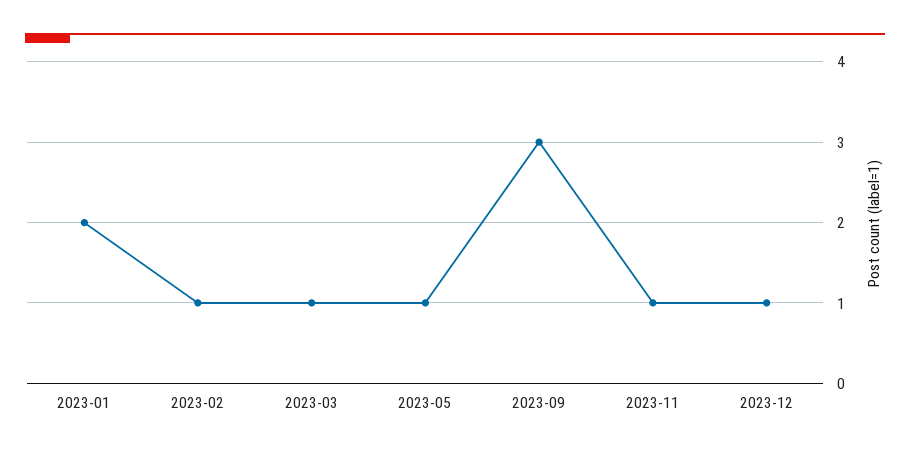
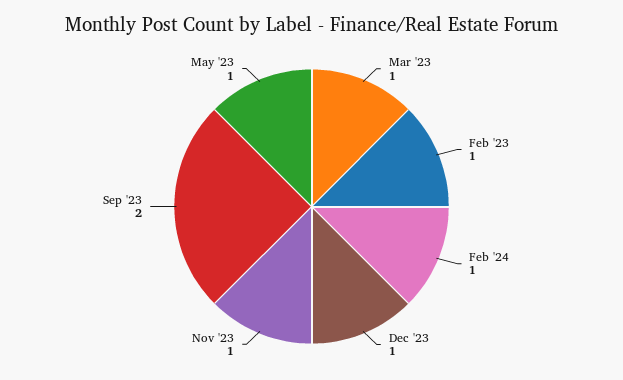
2023-01: 2 -> none
2023-09: 3 -> 2
Feb '24: none -> 1

